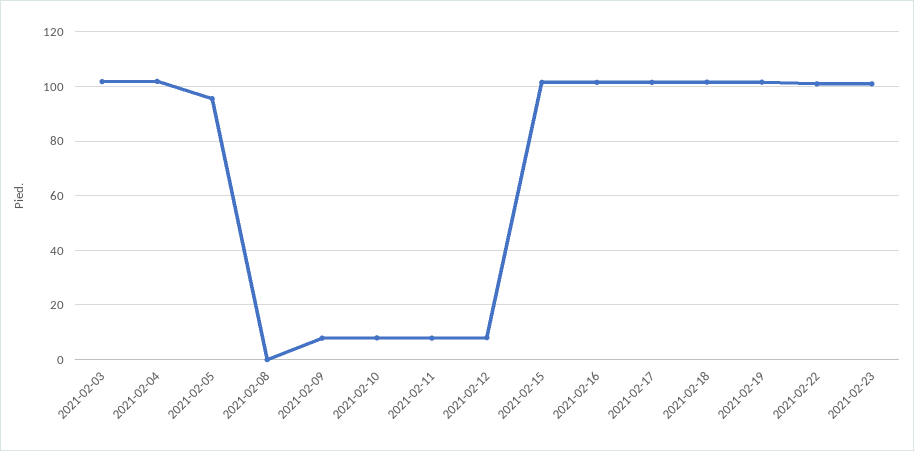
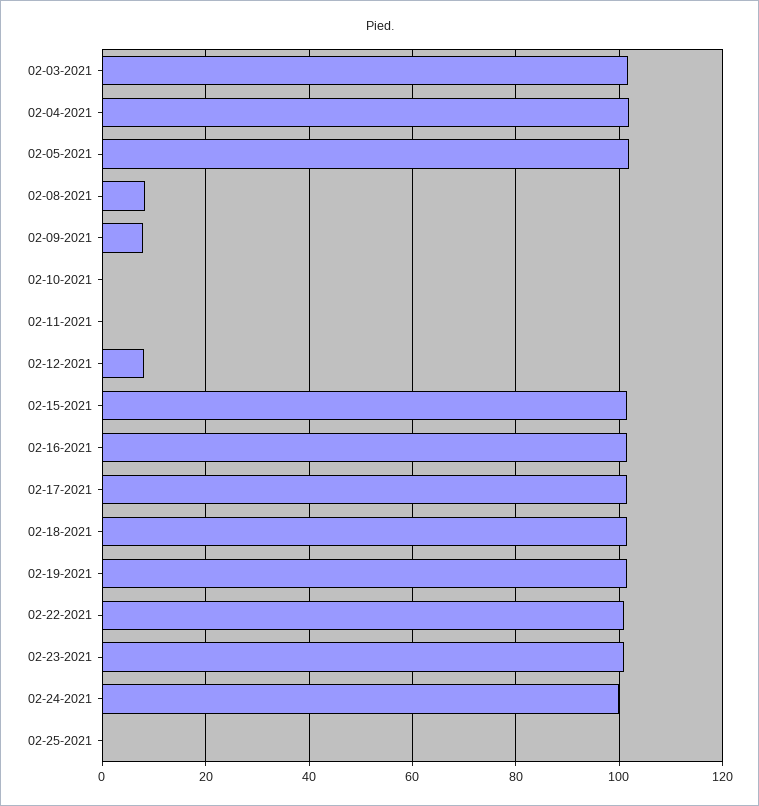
2021-02-05: 95 -> 102
2021-02-08: 0 -> 8
2021-02-10: 7.5 -> 0
2021-02-11: 7.5 -> 0
02-24-2021: none -> 100
02-25-2021: none -> 0

